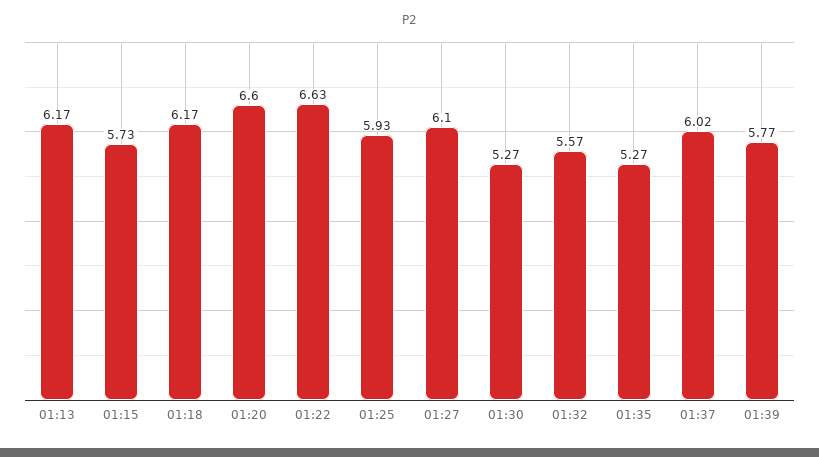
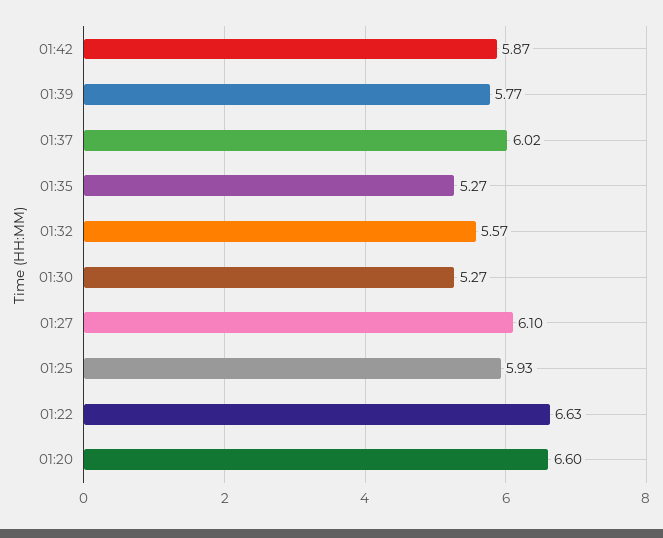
01:13: 6.17 -> none
01:15: 5.73 -> none
01:18: 6.17 -> none
01:42: none -> 5.87

